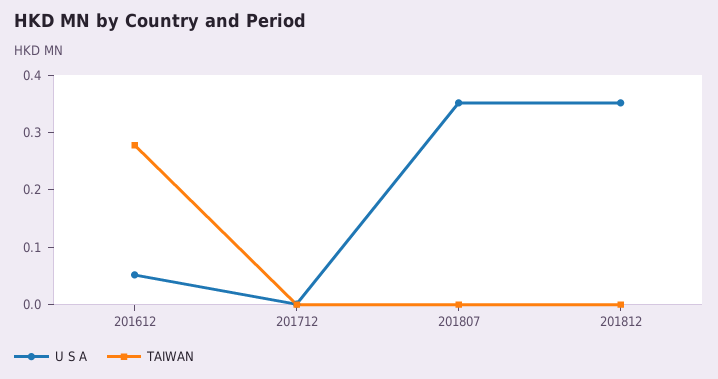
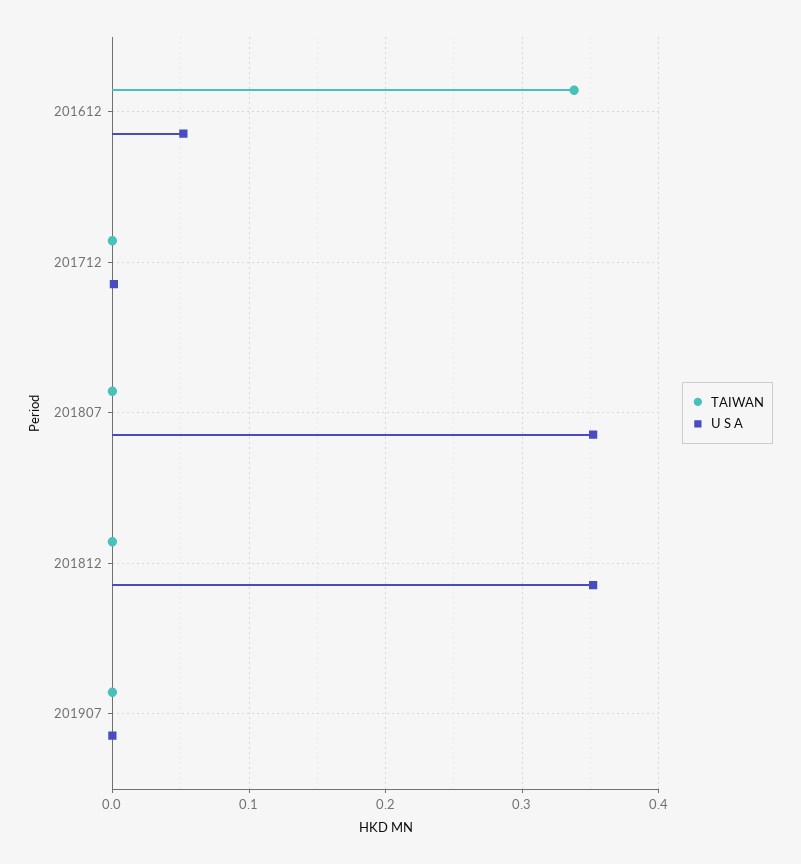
TAIWAN, 201612: 0.28 -> 0.34
TAIWAN, 201907: none -> 0
U S A, 201907: none -> 0

